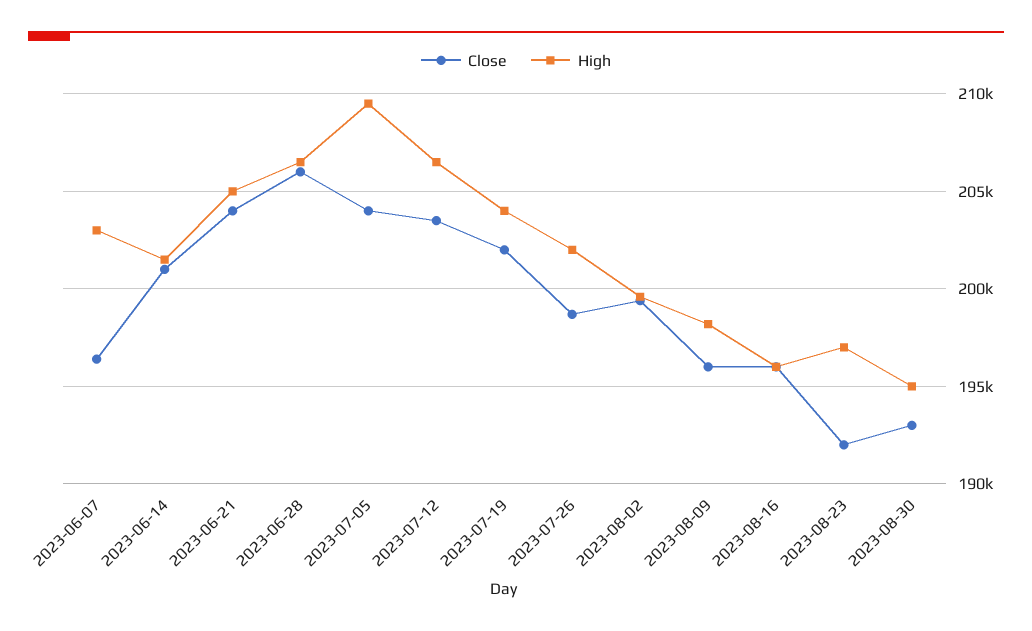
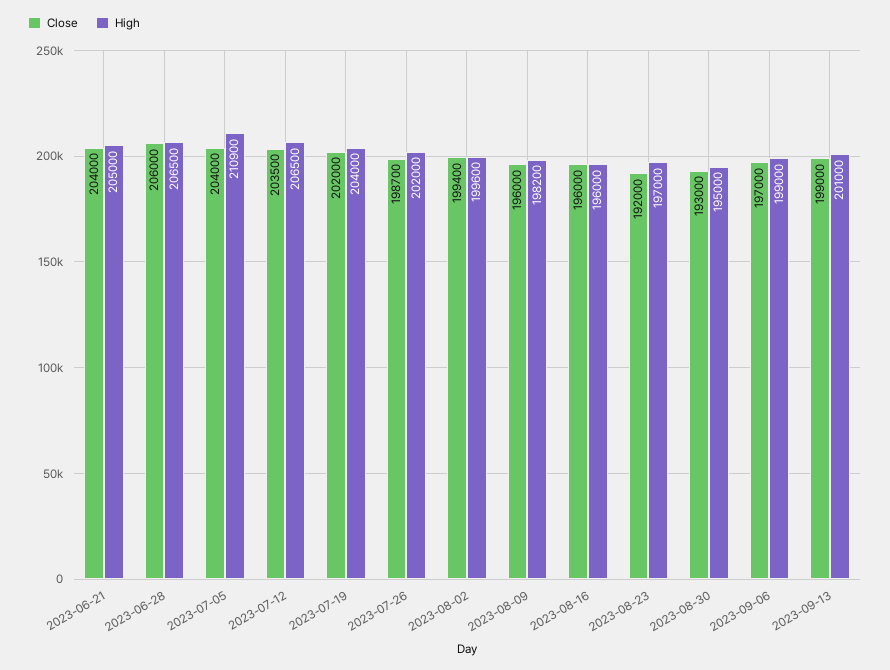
Close, 2023-06-07: 196500 -> none
High, 2023-06-07: 203000 -> none
Close, 2023-06-14: 201000 -> none
High, 2023-06-14: 201500 -> none
High, 2023-07-05: 209500 -> 210900
Close, 2023-09-06: none -> 197000
High, 2023-09-06: none -> 199000
Close, 2023-09-13: none -> 199000
High, 2023-09-13: none -> 201000

